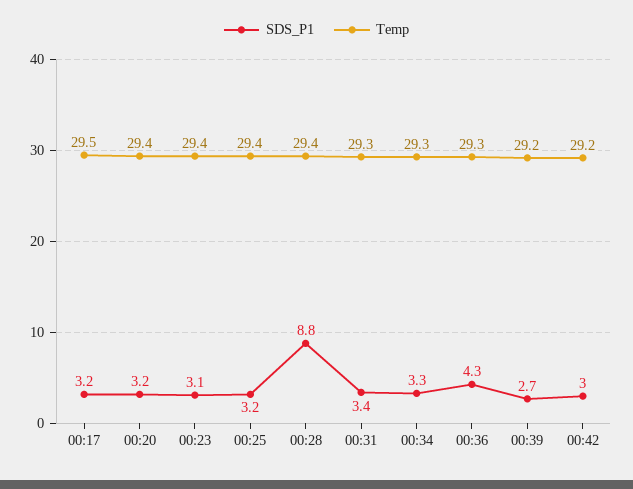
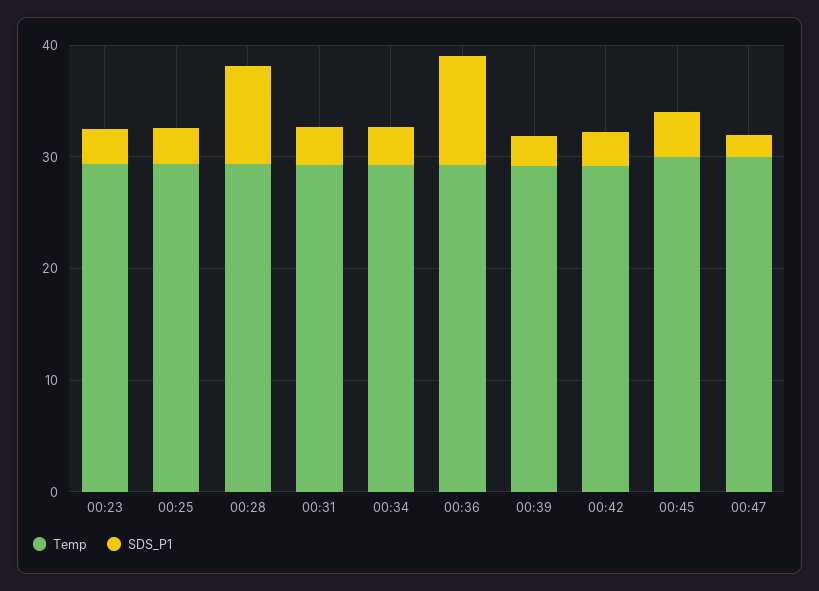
SDS_P1, 00:17: 3.2 -> none
Temp, 00:17: 29.5 -> none
SDS_P1, 00:20: 3.2 -> none
Temp, 00:20: 29.4 -> none
SDS_P1, 00:36: 4.3 -> 10
Temp, 00:45: none -> 30
SDS_P1, 00:45: none -> 4
Temp, 00:47: none -> 30
SDS_P1, 00:47: none -> 2

